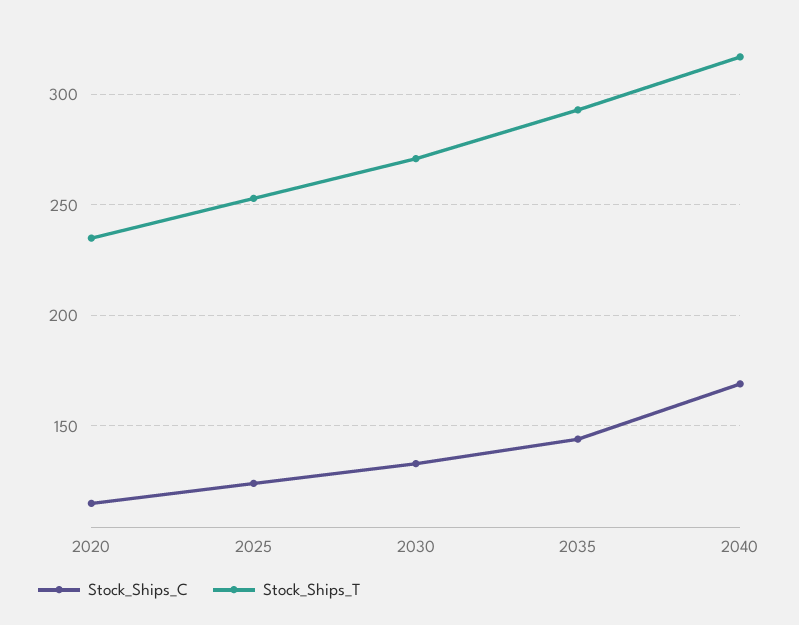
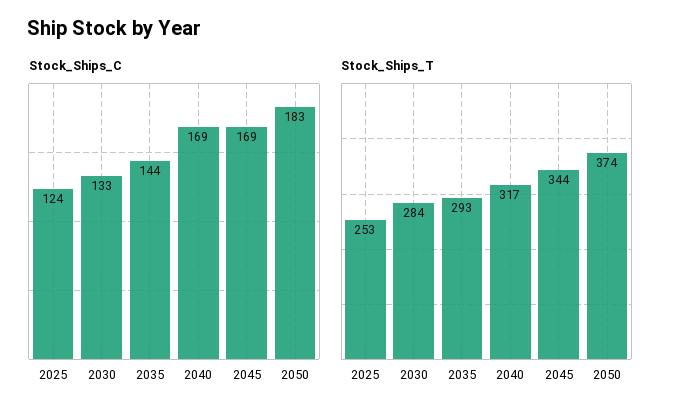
Stock_Ships_C, 2020: 115 -> none
Stock_Ships_T, 2020: 235 -> none
Stock_Ships_T, 2030: 270 -> 284
Stock_Ships_C, 2045: none -> 169
Stock_Ships_C, 2050: none -> 183
Stock_Ships_T, 2045: none -> 344
Stock_Ships_T, 2050: none -> 374

